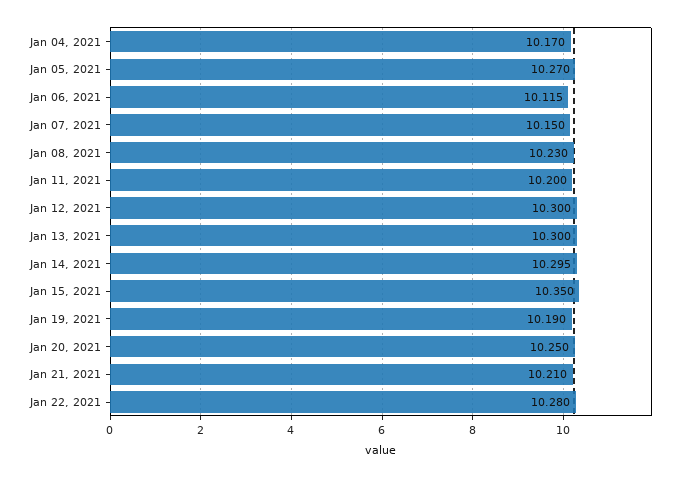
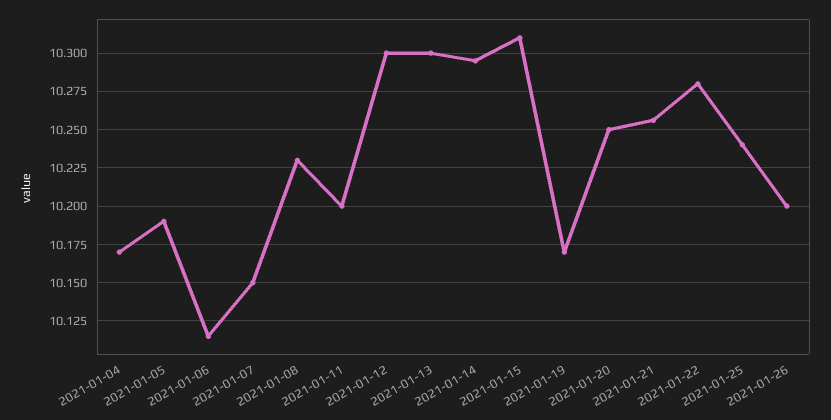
Jan 05, 2021: 10.27 -> 10.19
Jan 15, 2021: 10.35 -> 10.31
Jan 19, 2021: 10.19 -> 10.17
Jan 21, 2021: 10.21 -> 10.255
2021-01-25: none -> 10.24
2021-01-26: none -> 10.2

